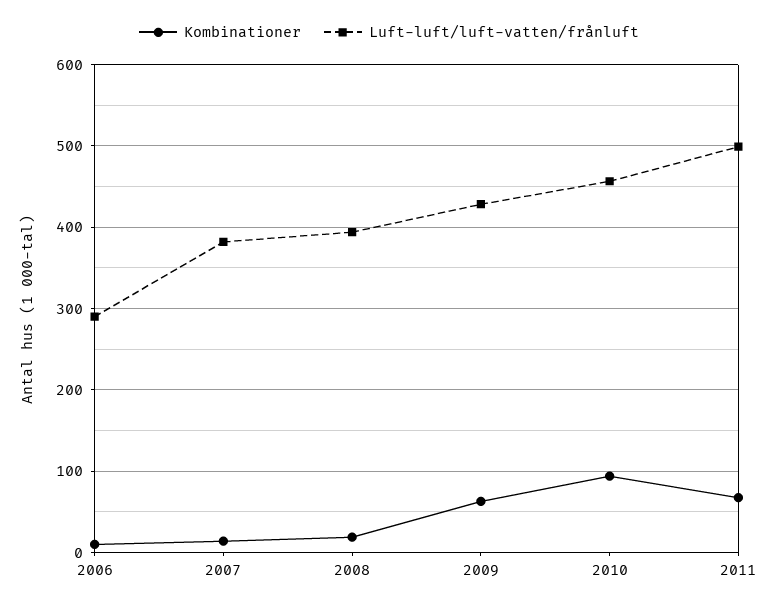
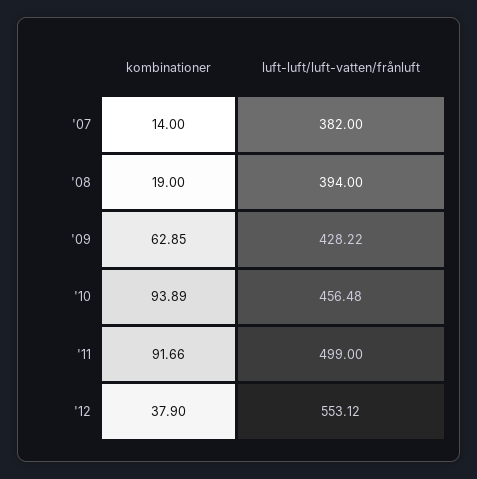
Kombinationer, 2006: 10 -> none
Luft-luft/luft-vatten/frånluft, 2006: 290 -> none
Kombinationer, 2011: 70 -> 91.66
Kombinationer, '12: none -> 37.9
Luft-luft/luft-vatten/frånluft, '12: none -> 553.12

